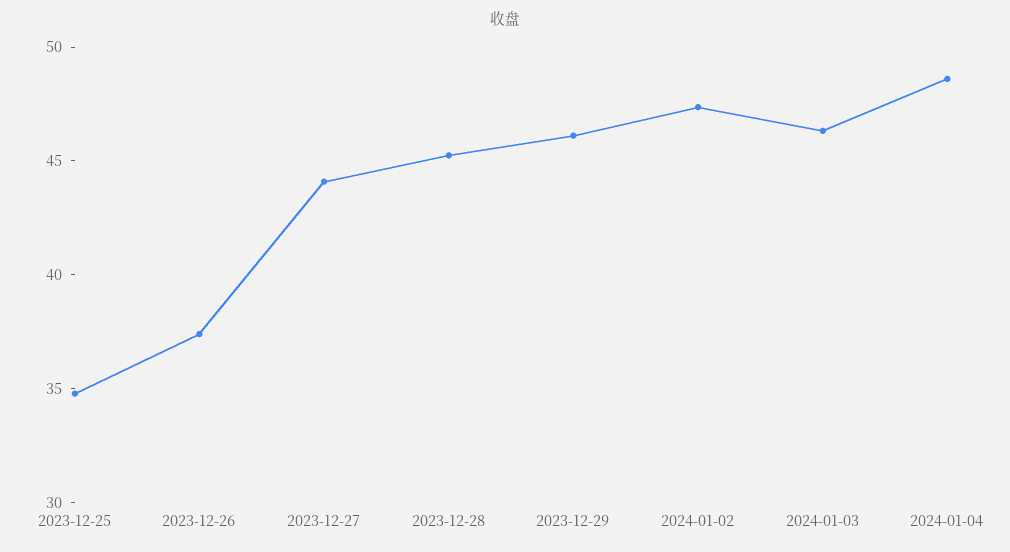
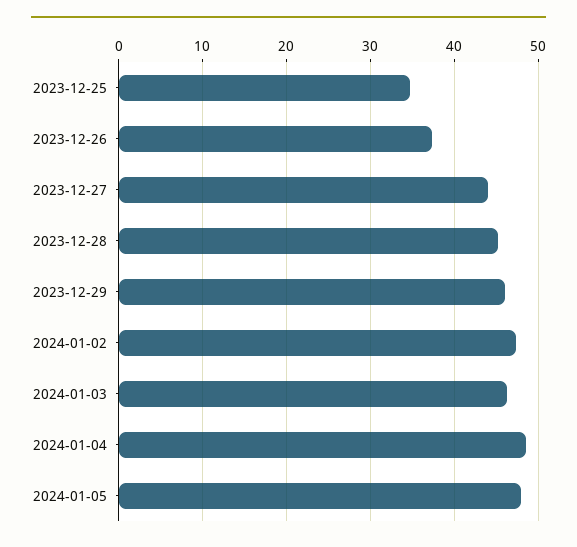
2024-01-05: none -> 48

